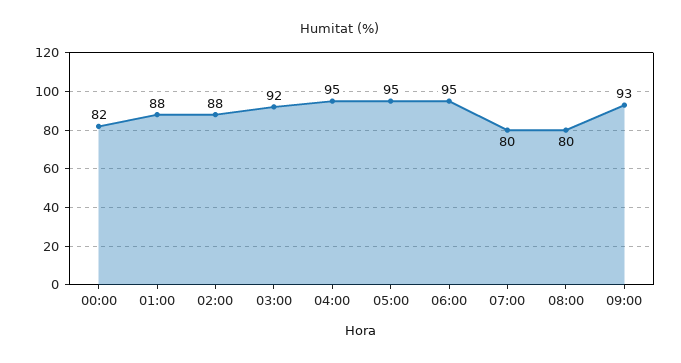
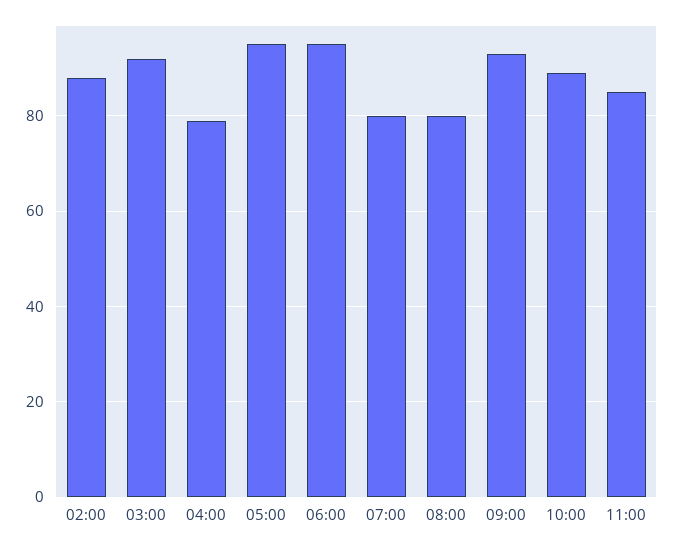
00:00: 82 -> none
01:00: 88 -> none
04:00: 95 -> 80
10:00: none -> 90
11:00: none -> 85

